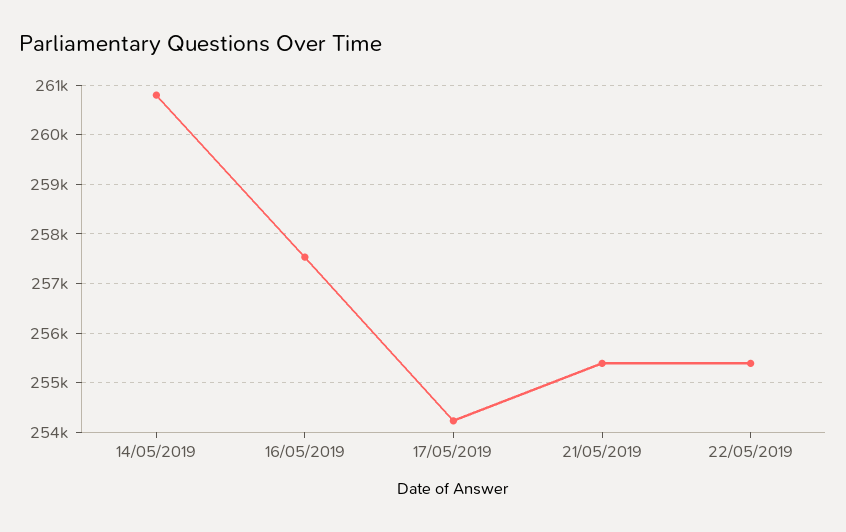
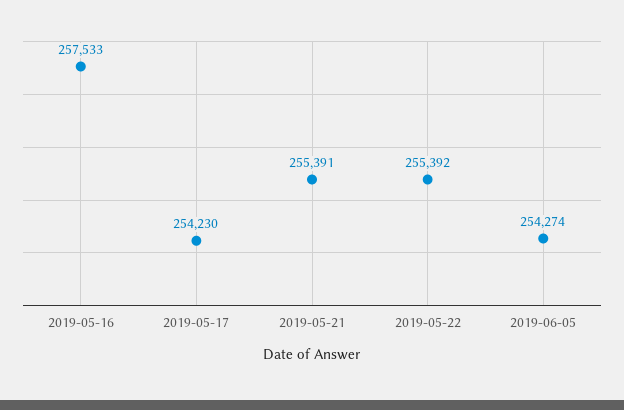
14/05/2019: 260800 -> none
2019-06-05: none -> 254274

